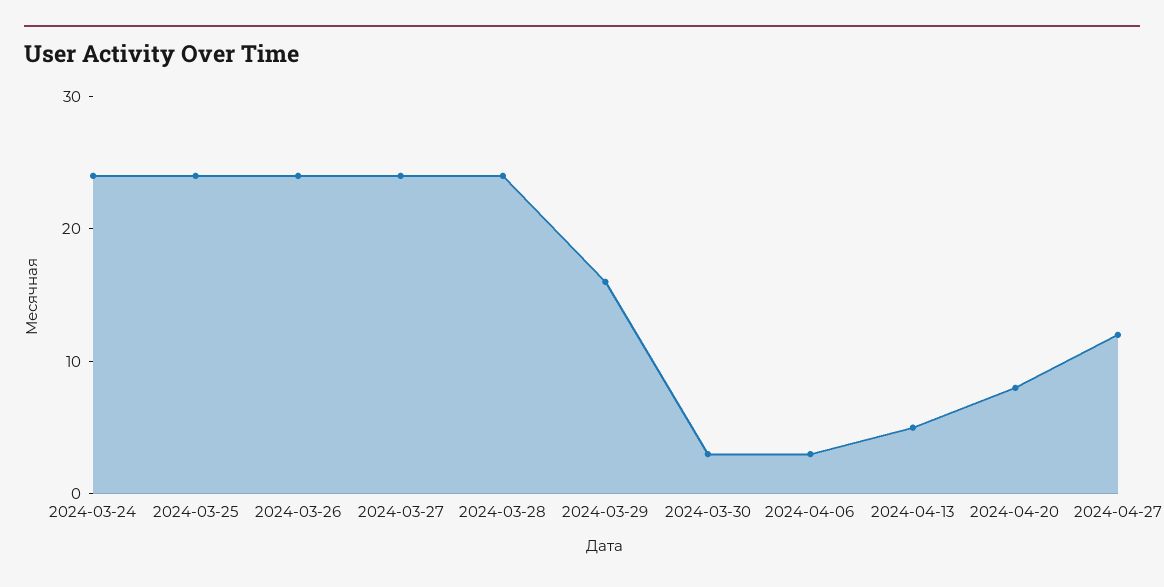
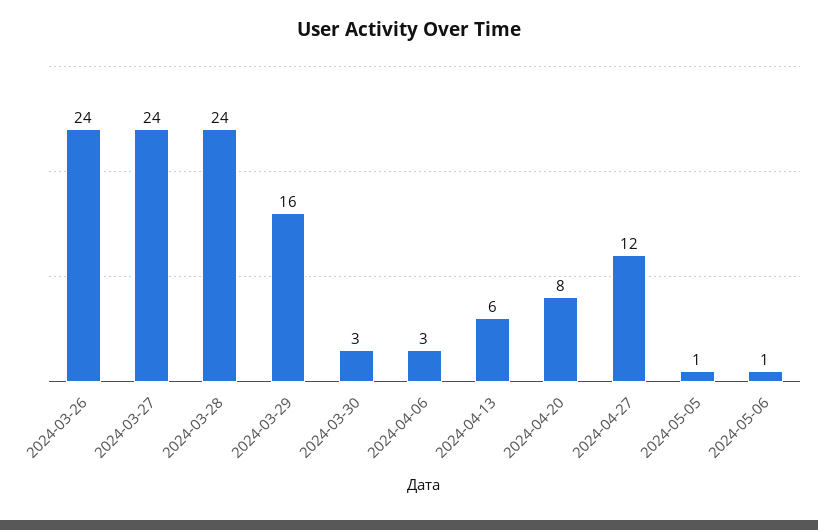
2024-03-24: 24 -> none
2024-03-25: 24 -> none
2024-04-13: 5 -> 6
2024-05-05: none -> 1
2024-05-06: none -> 1

